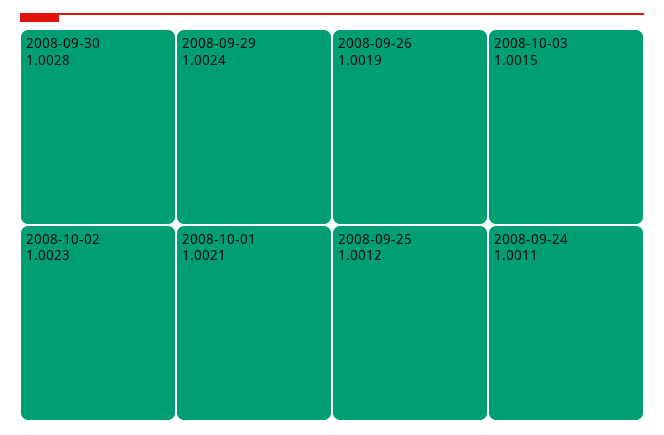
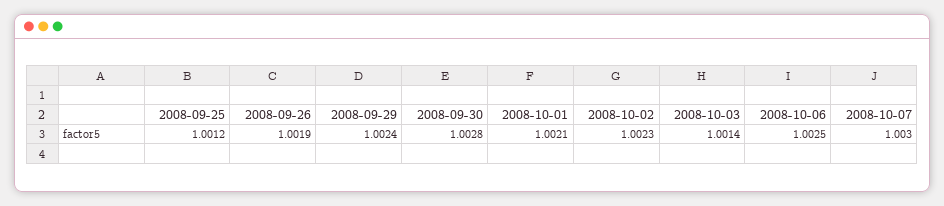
2008-10-03: 1.0015 -> 1.0014
2008-09-24: 1.0011 -> none
2008-10-06: none -> 1.0025
2008-10-07: none -> 1.003

